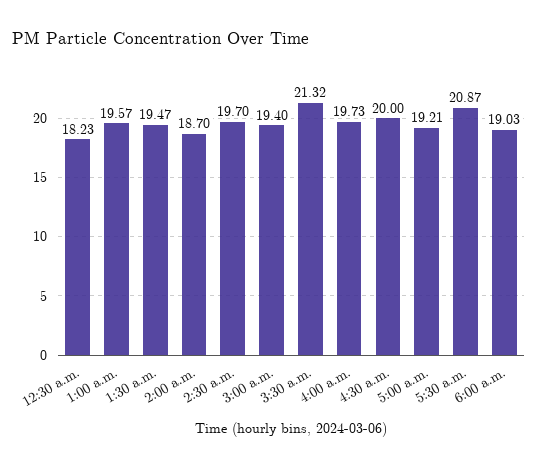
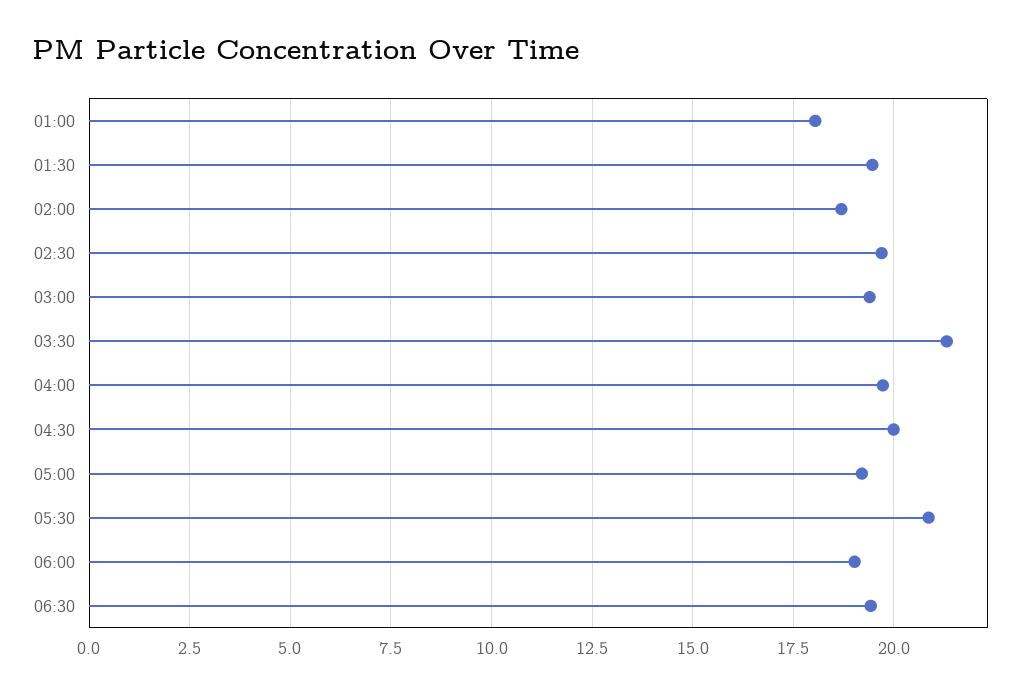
12:30 a.m.: 18.23 -> none
1:00 a.m.: 19.57 -> 18
06:30: none -> 19.5

